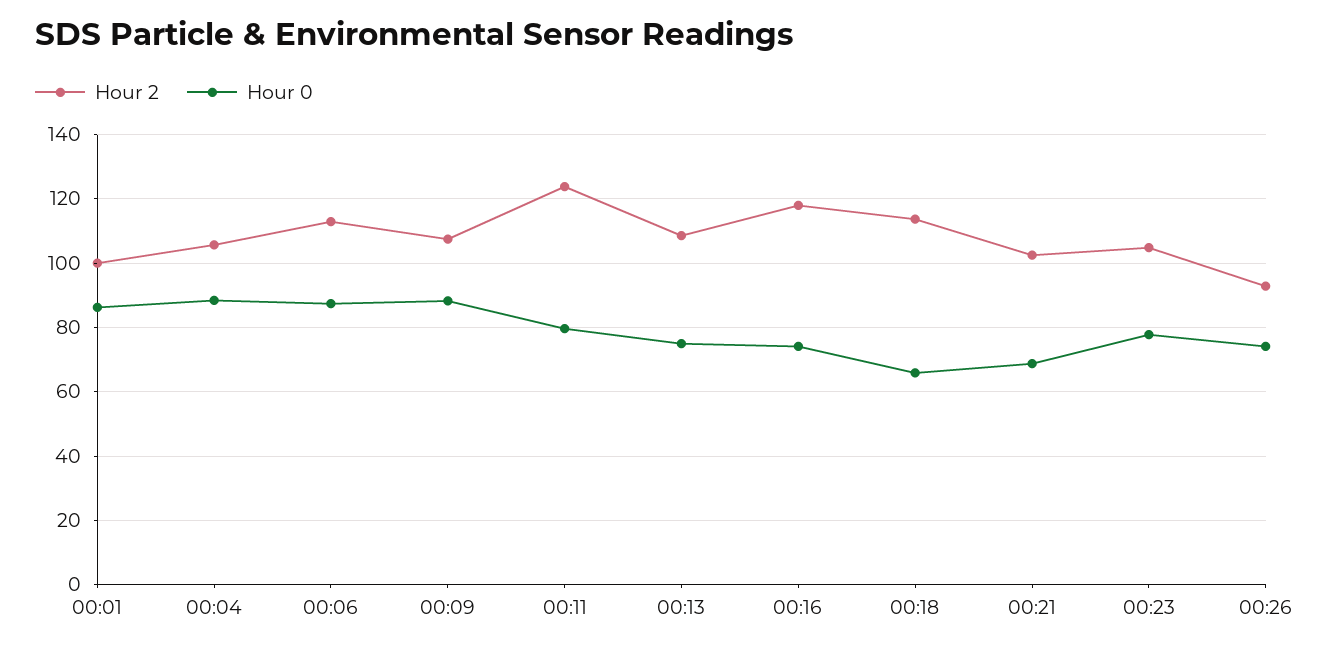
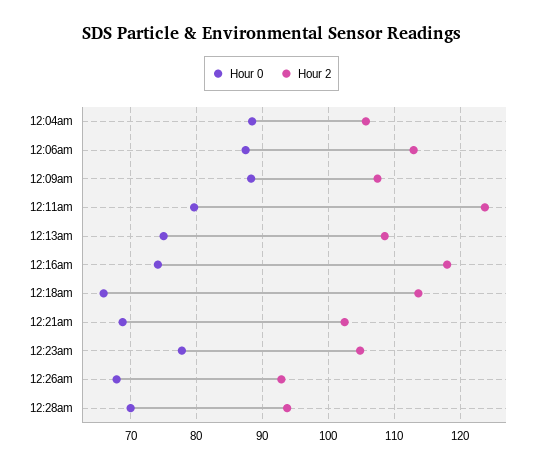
Hour 2, 00:01: 100 -> none
Hour 0, 00:01: 86 -> none
Hour 0, 00:26: 74 -> 68
Hour 0, 12:28am: none -> 70
Hour 2, 12:28am: none -> 94

